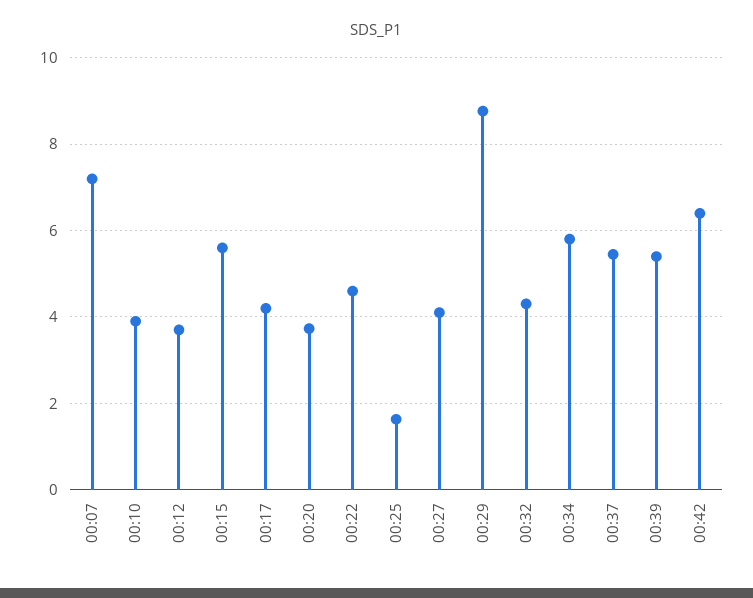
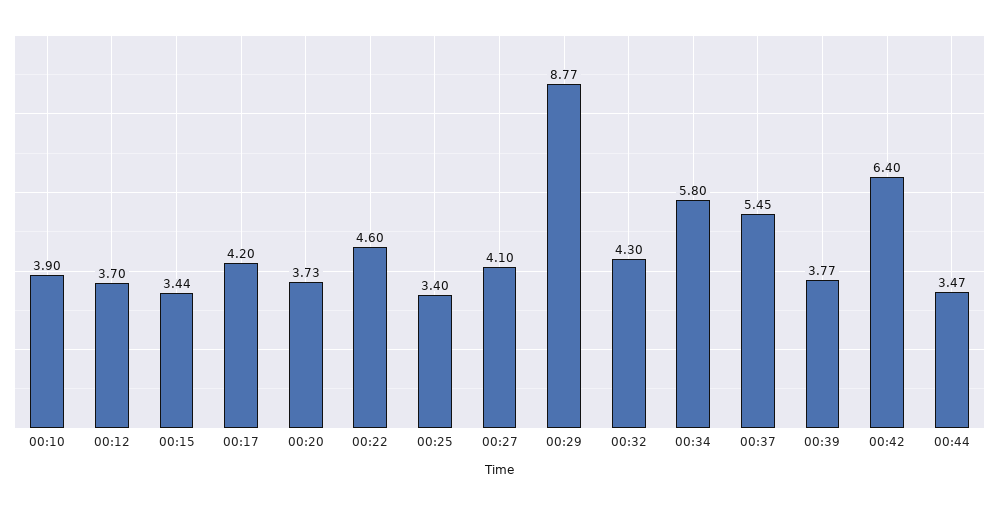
00:07: 7.2 -> none
00:15: 5.6 -> 3.44
00:25: 1.6 -> 3.4
00:39: 5.4 -> 3.77
00:44: none -> 3.47

